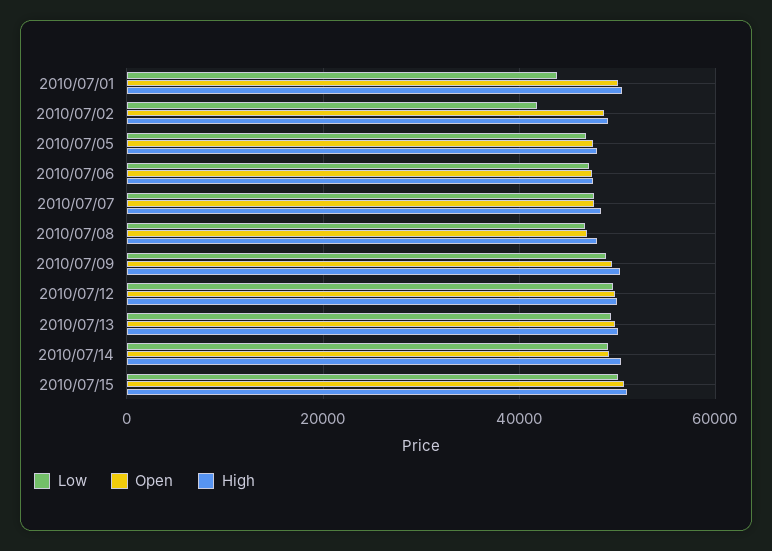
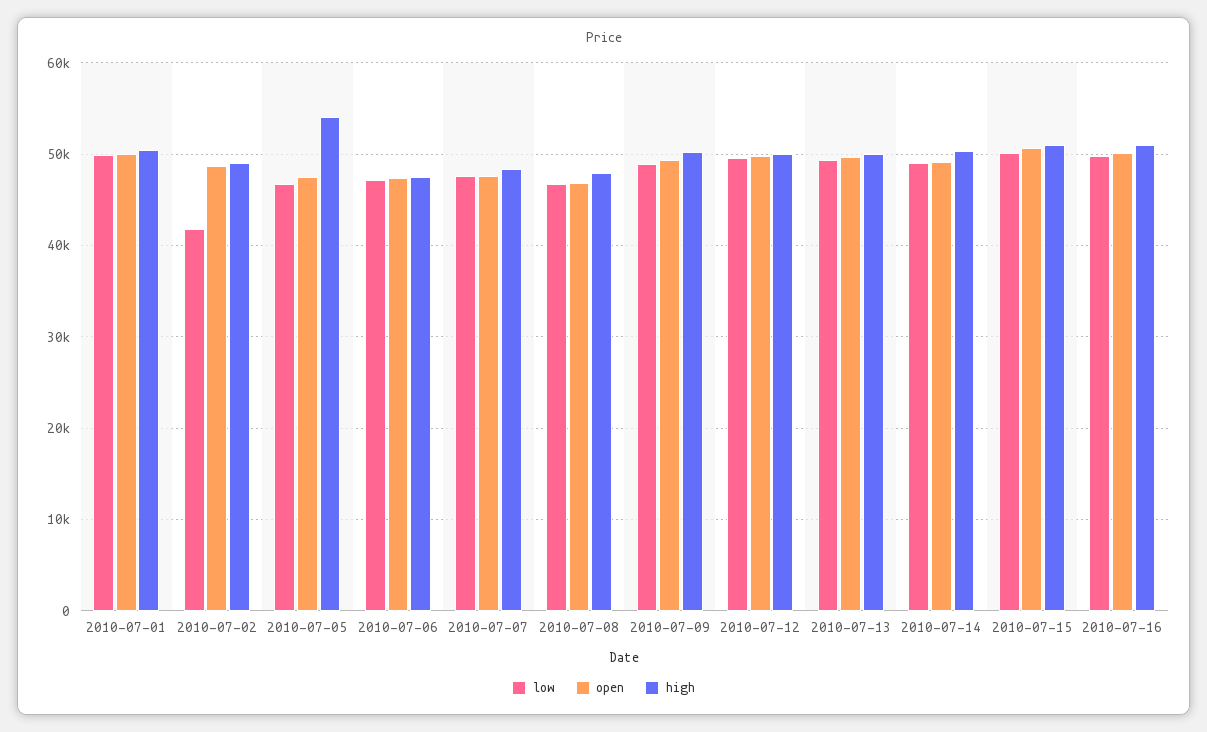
Low, 2010/07/01: 44000 -> 50000
High, 2010/07/05: 48000 -> 54000
Low, 2010-07-16: none -> 50000
Open, 2010-07-16: none -> 50000
High, 2010-07-16: none -> 51000

